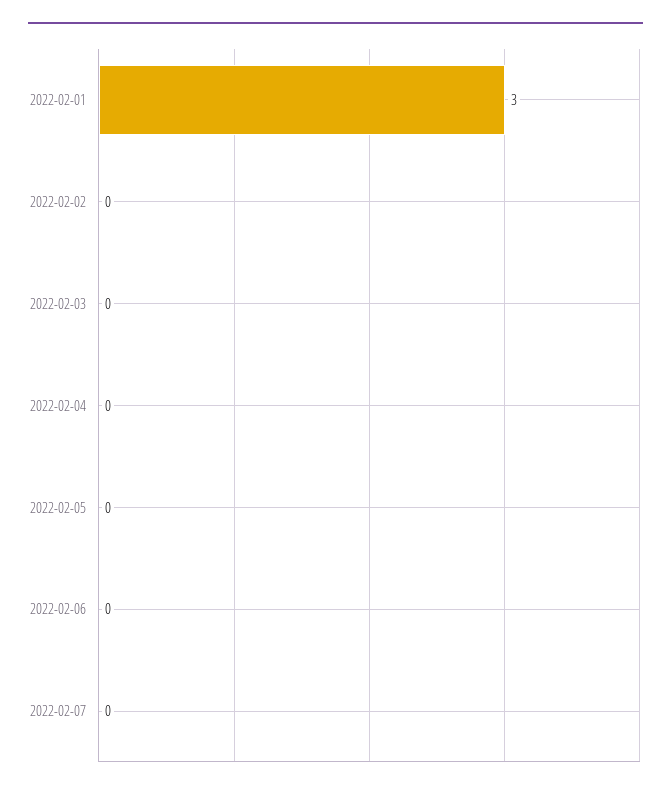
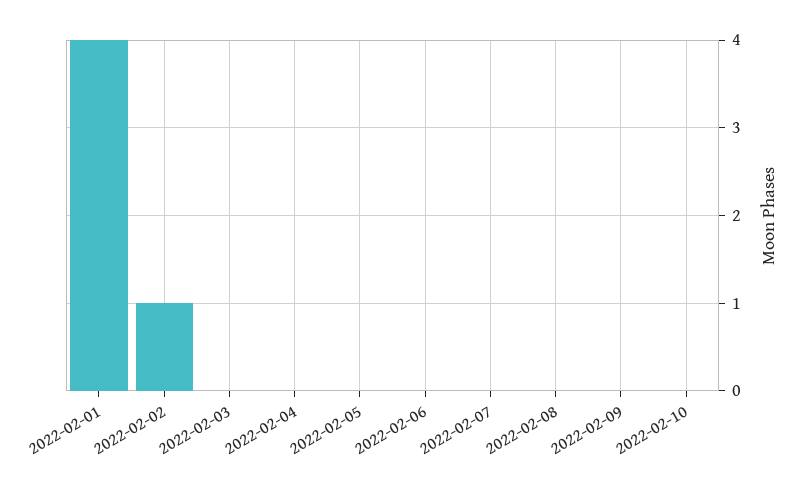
2022-02-01: 3 -> 4
2022-02-02: 0 -> 1
2022-02-08: none -> 0
2022-02-09: none -> 0
2022-02-10: none -> 0

